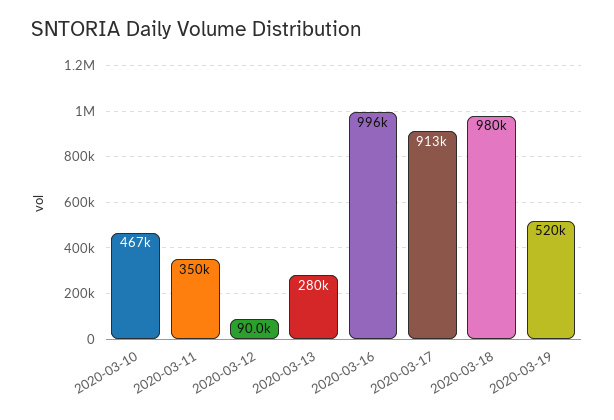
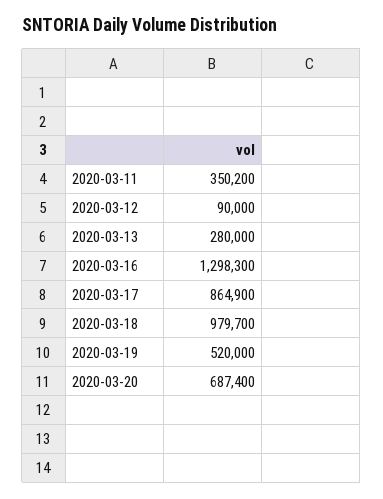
2020-03-10: 467000 -> none
2020-03-16: 996000 -> 1298300
2020-03-17: 913000 -> 864900
2020-03-20: none -> 687400

